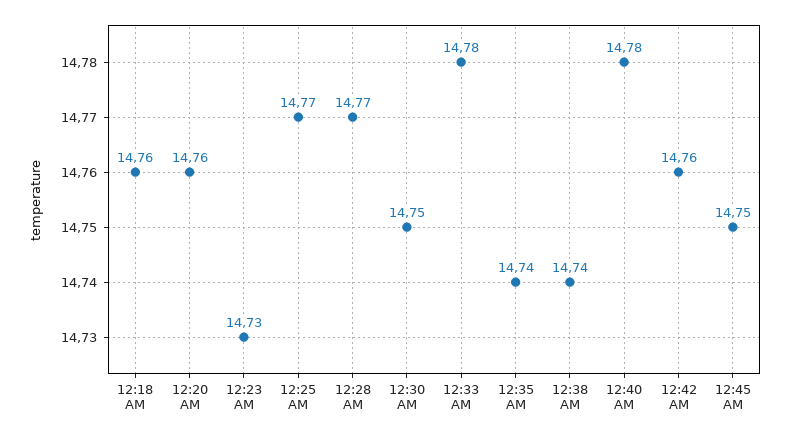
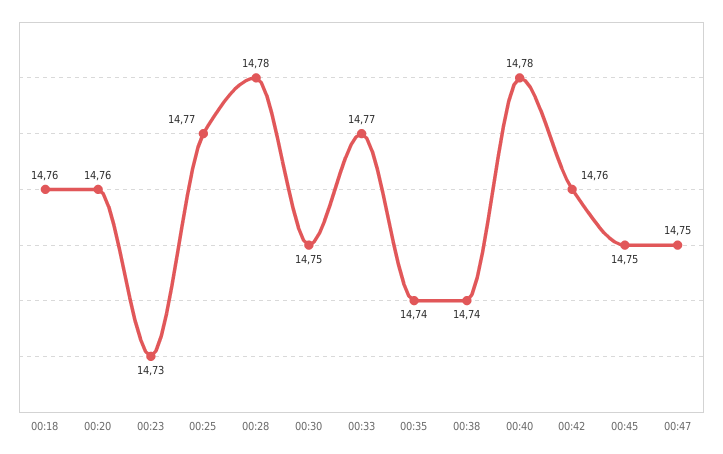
12:28 AM: 14.77 -> 14.78
12:33 AM: 14.78 -> 14.77
00:47: none -> 14.75

